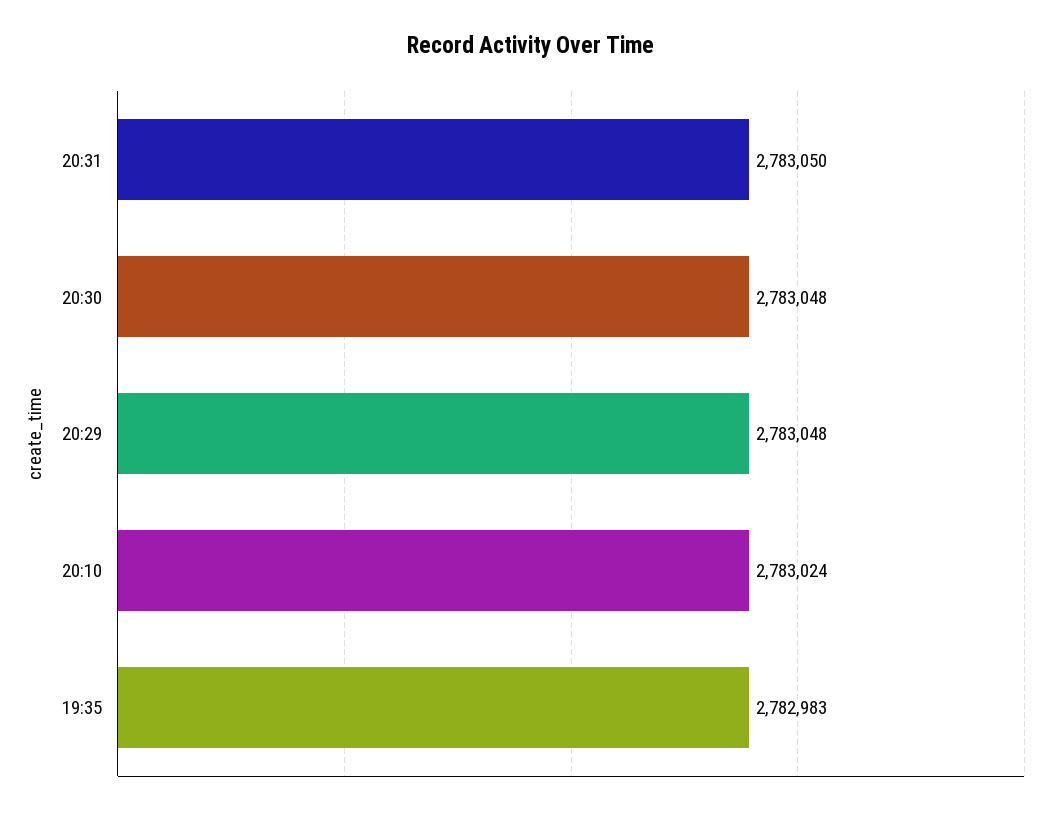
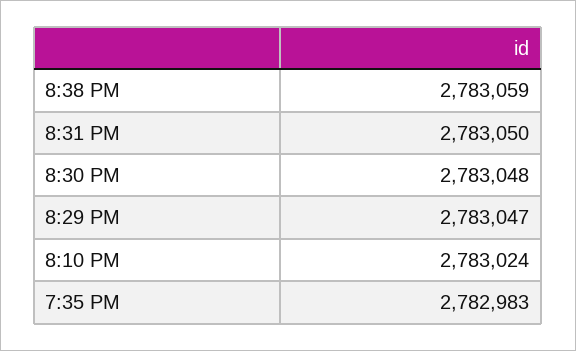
20:29: 2783048 -> 2783047
8:38 PM: none -> 2783059

